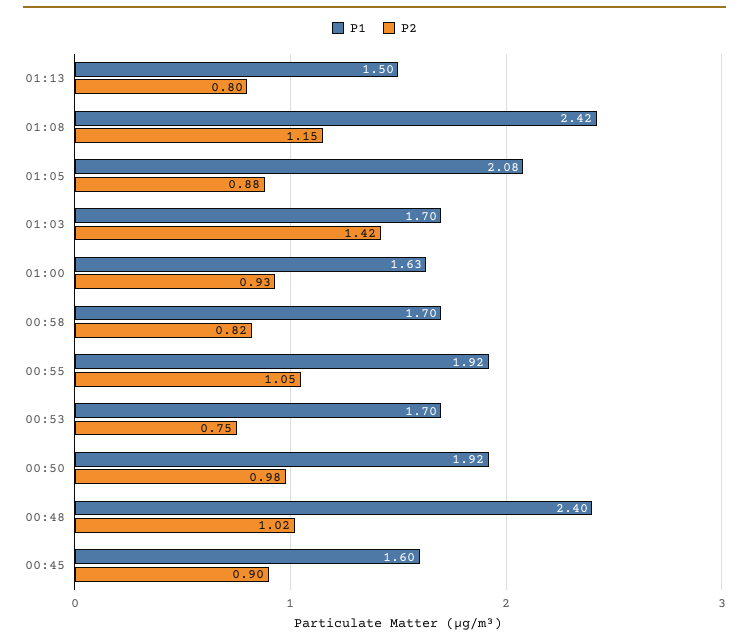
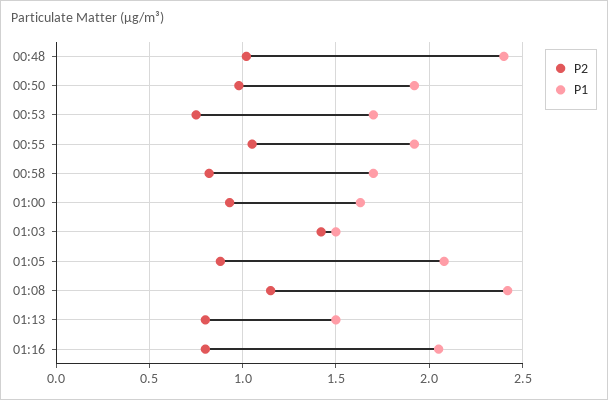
P1, 01:03: 1.7 -> 1.5
P1, 00:45: 1.6 -> none
P2, 00:45: 0.9 -> none
P2, 01:16: none -> 0.8
P1, 01:16: none -> 2.05

